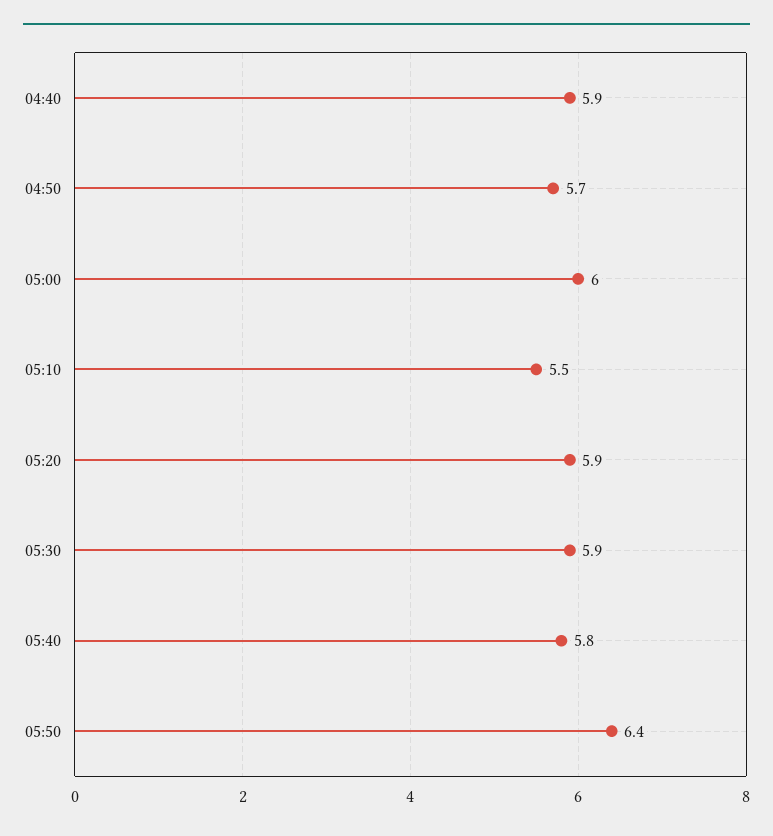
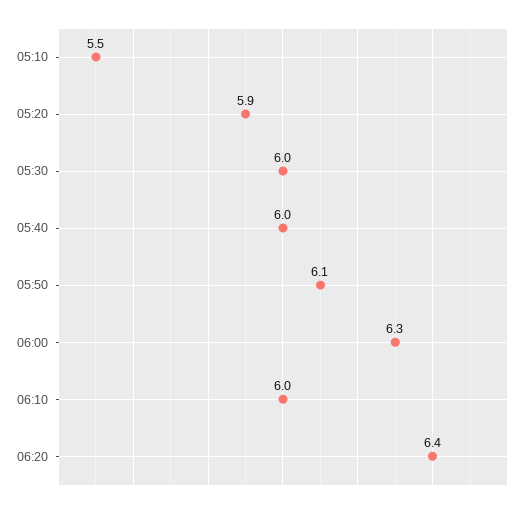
04:40: 5.9 -> none
04:50: 5.7 -> none
05:00: 6 -> none
05:30: 5.9 -> 6
05:40: 5.8 -> 6
05:50: 6.4 -> 6.1
06:00: none -> 6.3
06:10: none -> 6
06:20: none -> 6.4

